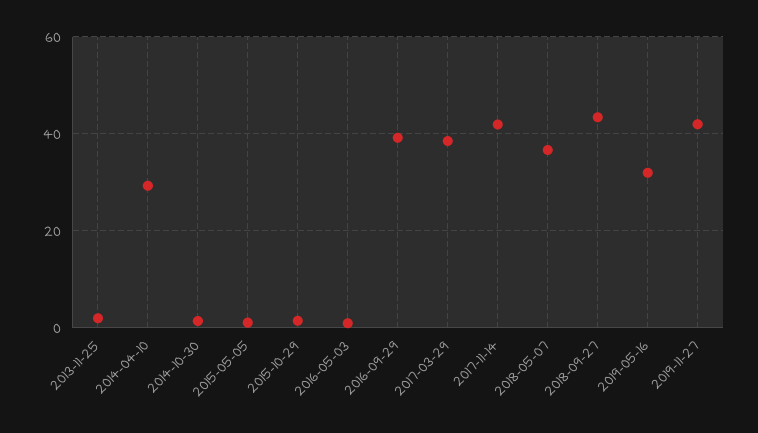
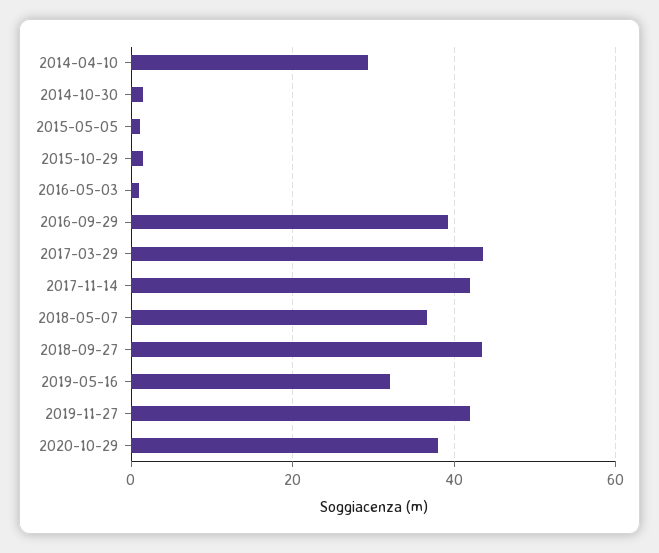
2013-11-25: 2 -> none
2017-03-29: 38 -> 44
2020-10-29: none -> 38

